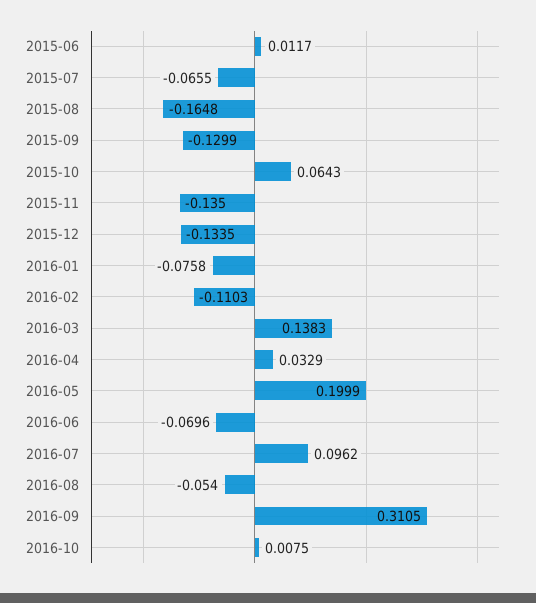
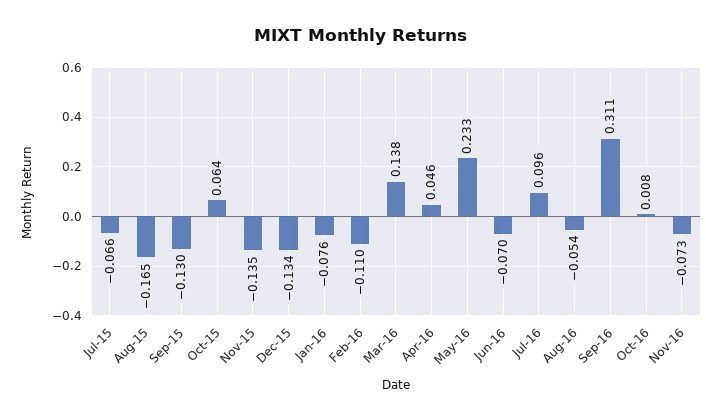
2015-06: 0.0117 -> none
2016-04: 0.0329 -> 0.046
2016-05: 0.1999 -> 0.233
Nov-16: none -> -0.073

